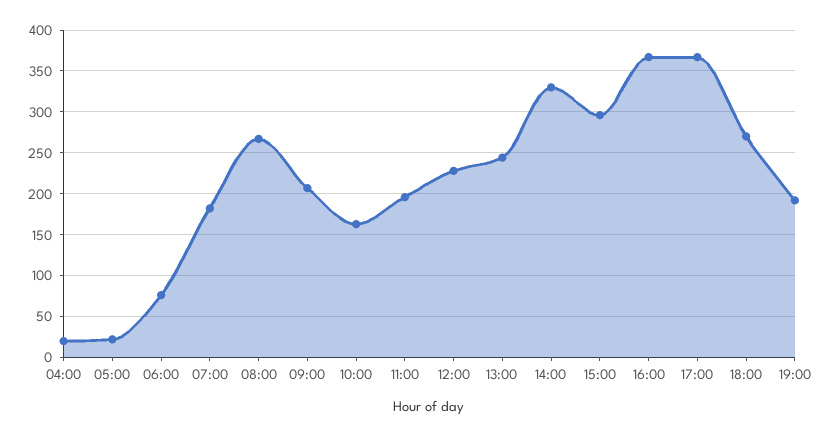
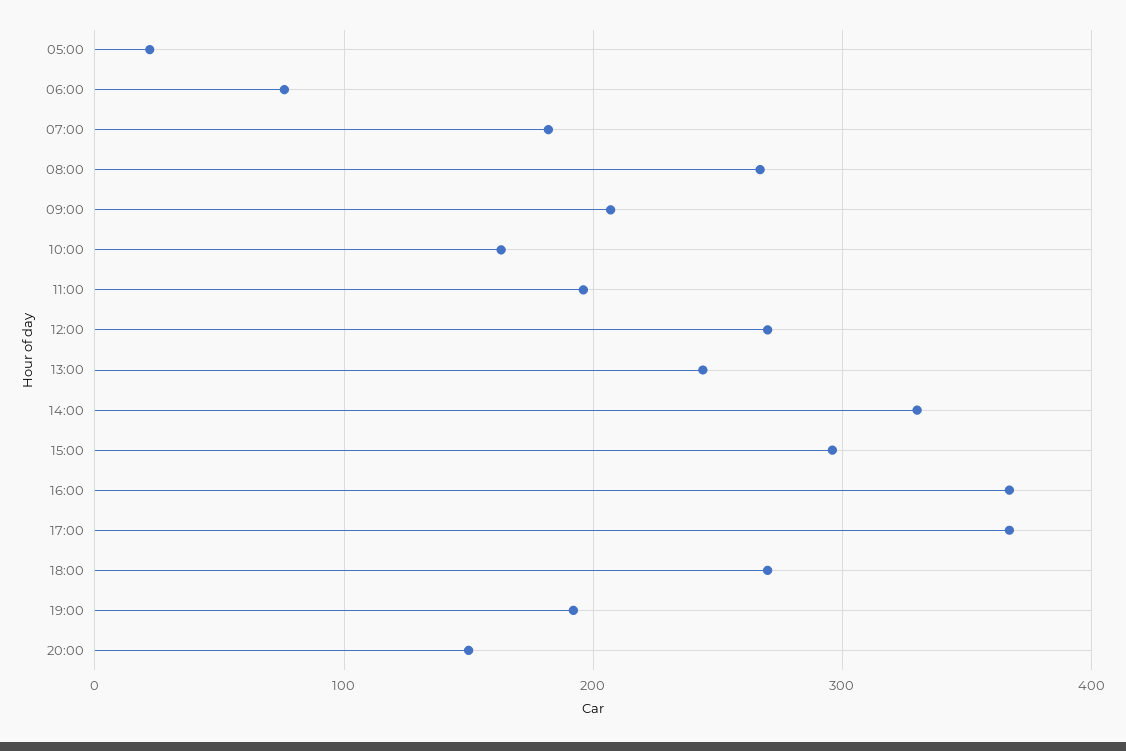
04:00: 20 -> none
12:00: 230 -> 270
20:00: none -> 150

